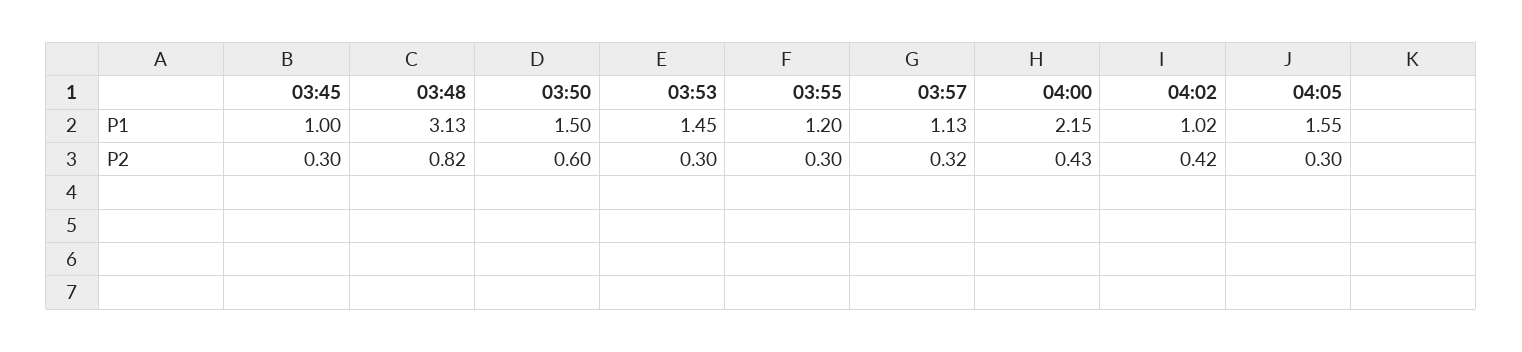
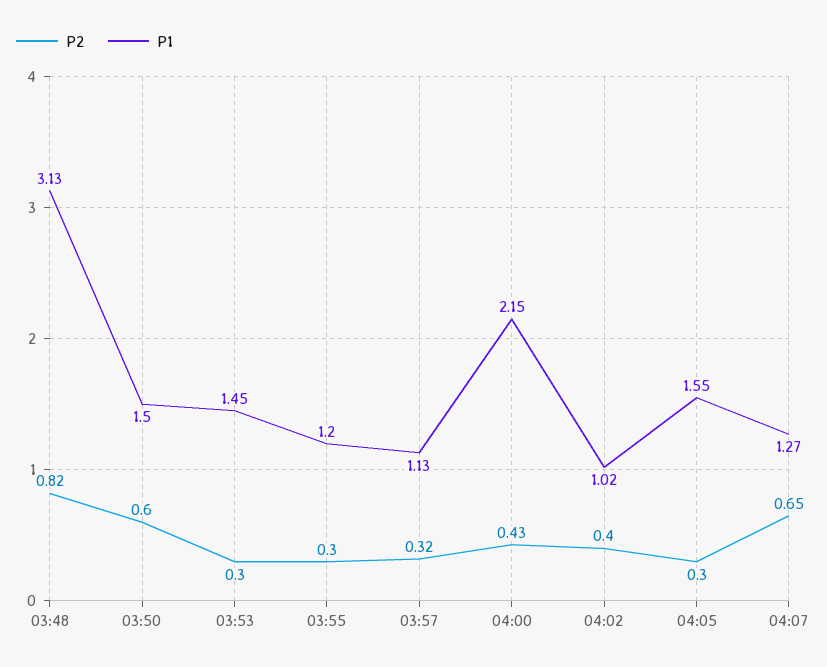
P1, 03:45: 1 -> none
P2, 03:45: 0.3 -> none
P2, 04:02: 0.42 -> 0.4
P2, 04:07: none -> 0.65
P1, 04:07: none -> 1.27

